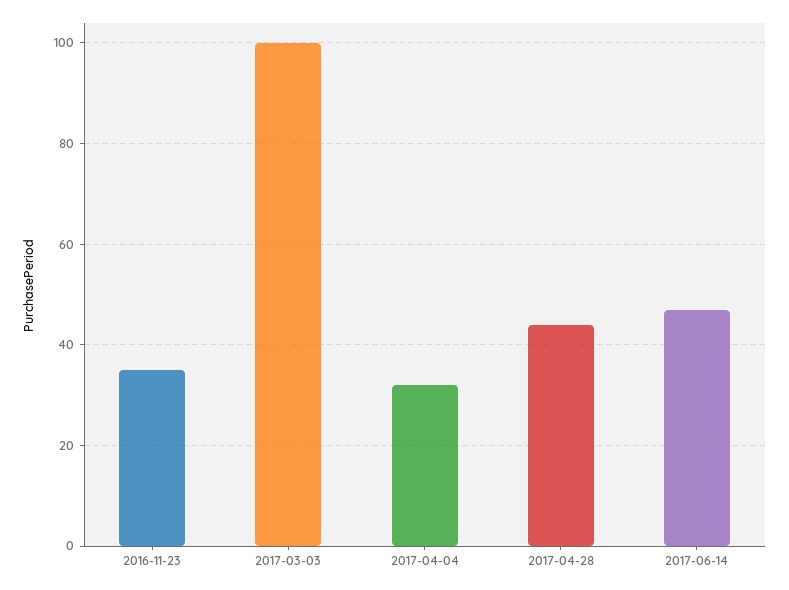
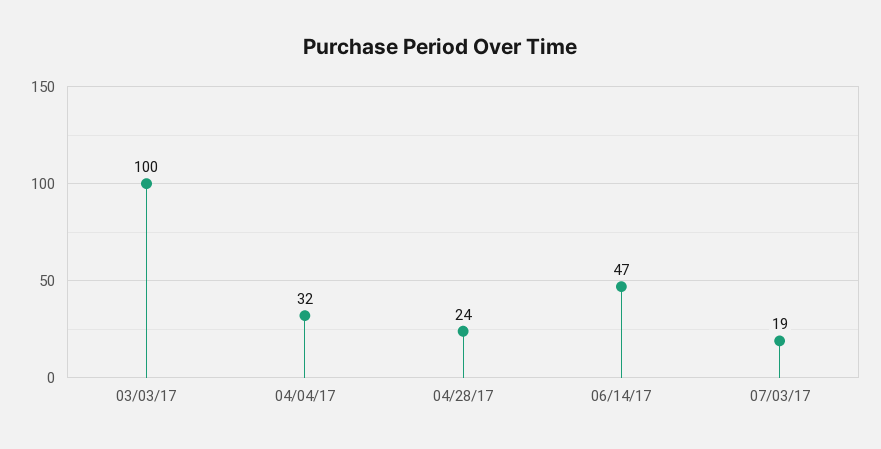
2016-11-23: 35 -> none
2017-04-28: 45 -> 24
07/03/17: none -> 19

